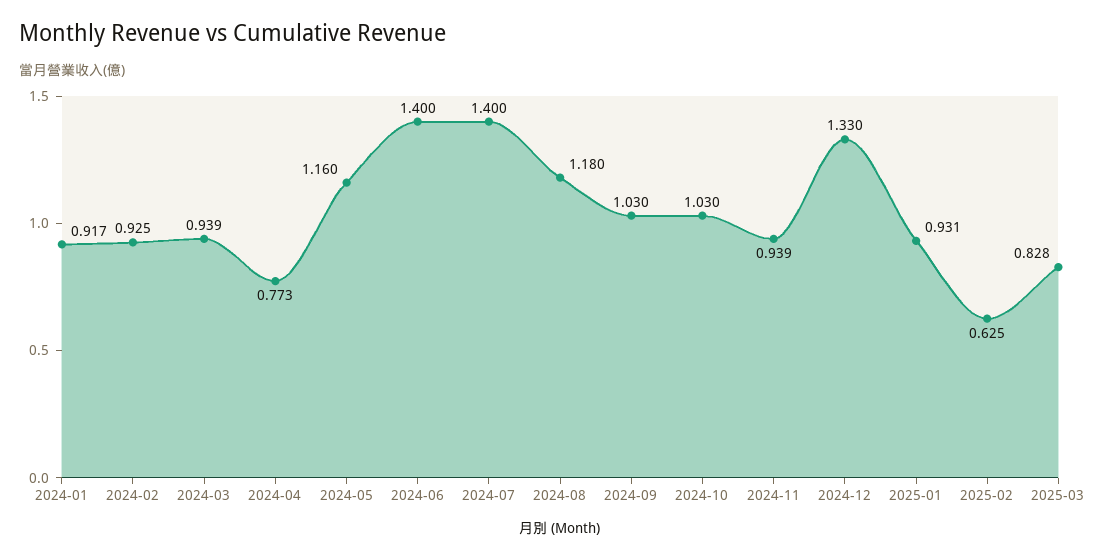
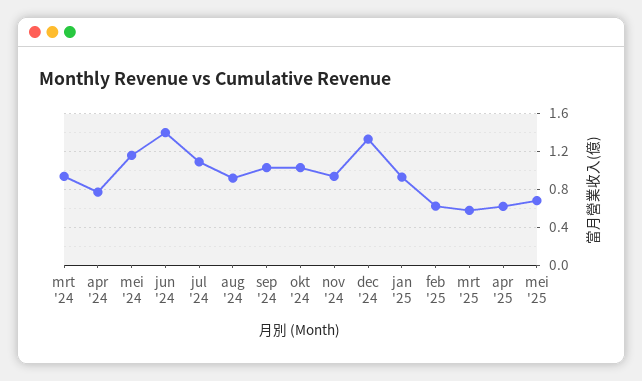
2024-01: 0.917 -> none
2024-02: 0.925 -> none
2024-07: 1.4 -> 1.1
2024-08: 1.18 -> 0.9
2025-03: 0.828 -> 0.6
apr '25: none -> 0.6
mei '25: none -> 0.7

